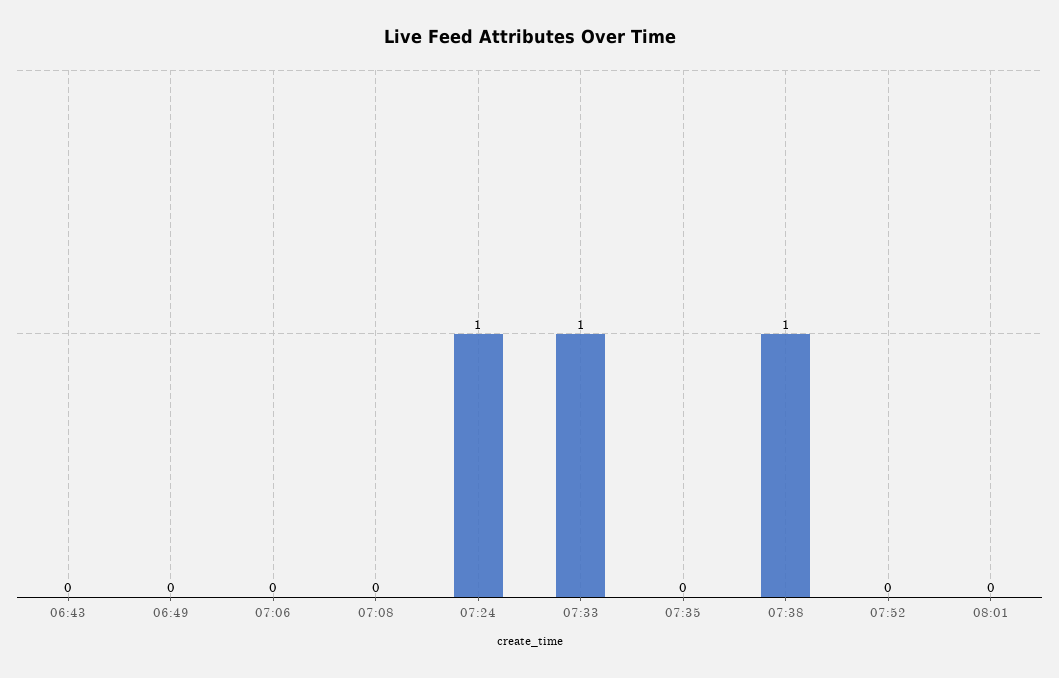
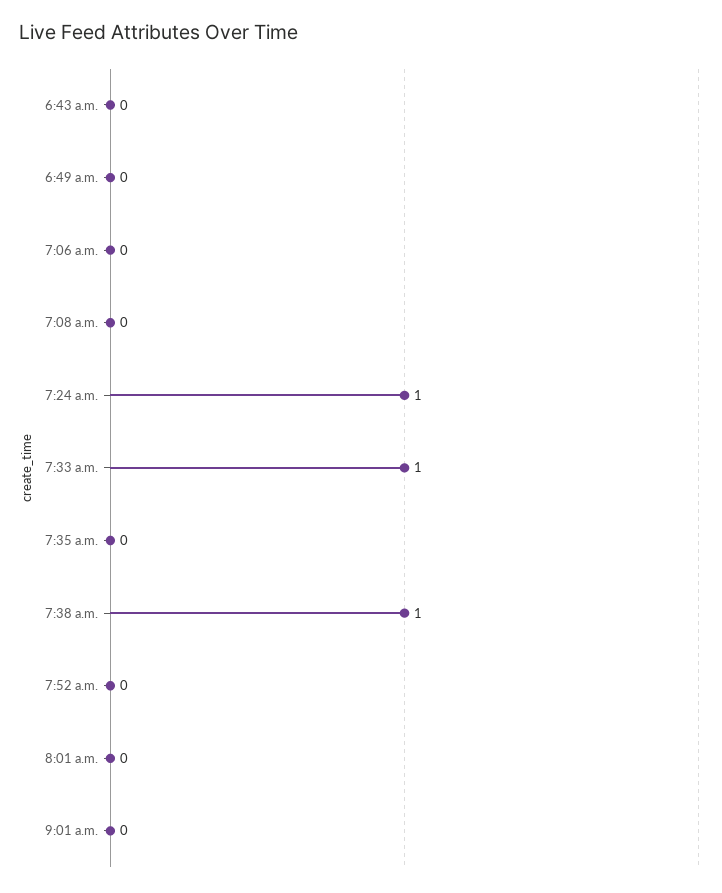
9:01 a.m.: none -> 0

